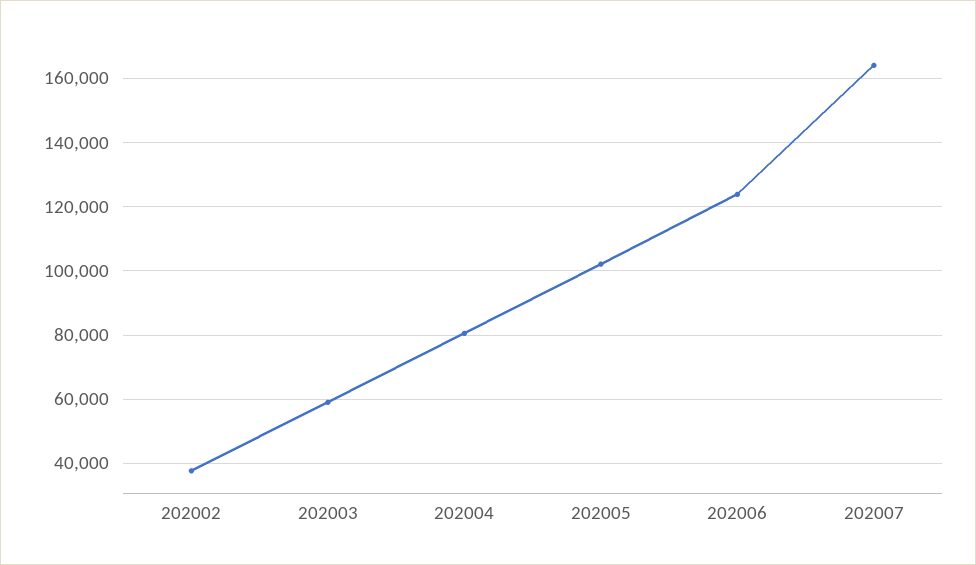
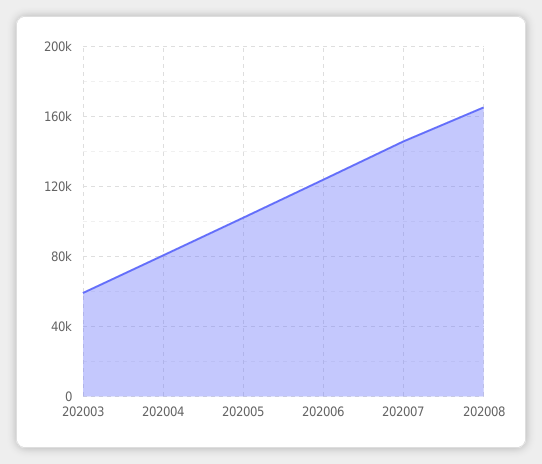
202002: 38000 -> none
202007: 164000 -> 145000
202008: none -> 165000

